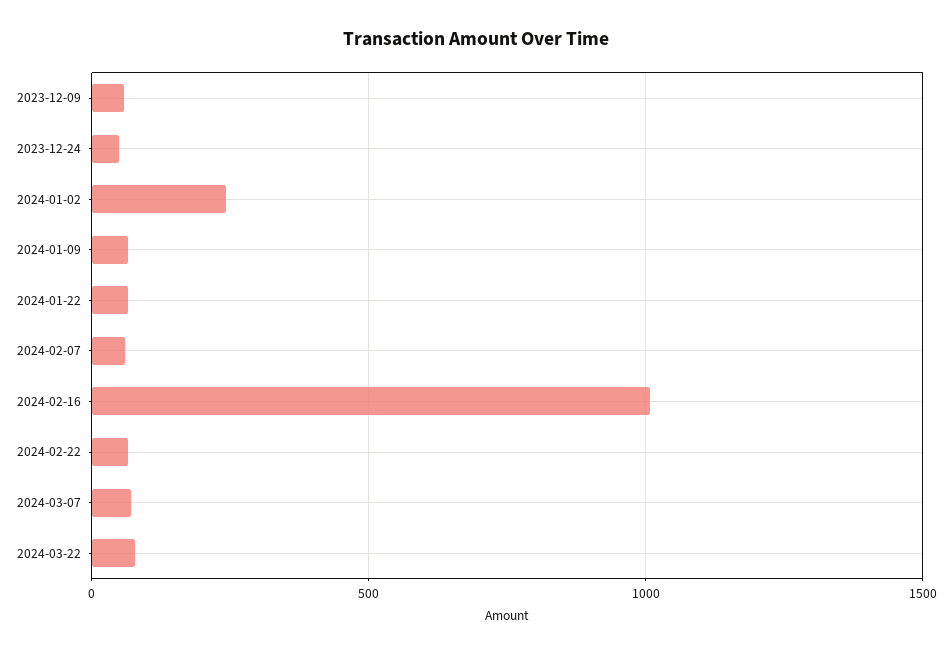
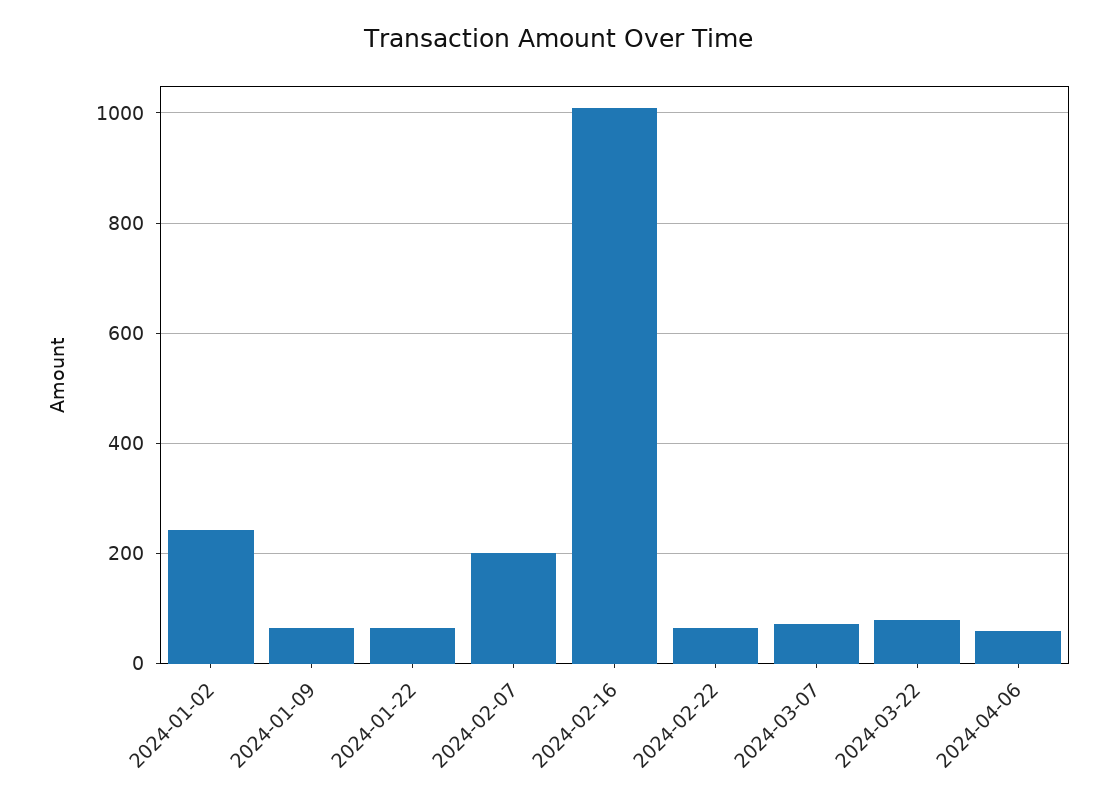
2023-12-09: 50 -> none
2023-12-24: 50 -> none
2024-02-07: 50 -> 200
2024-04-06: none -> 60

